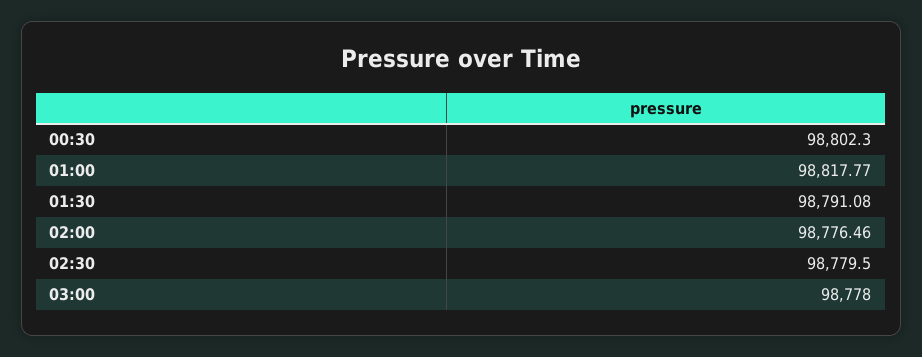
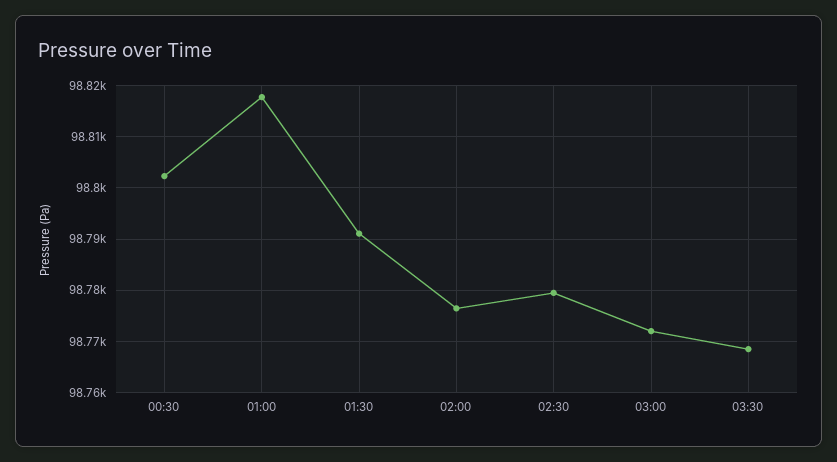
03:00: 98778 -> 98772
03:30: none -> 98768

